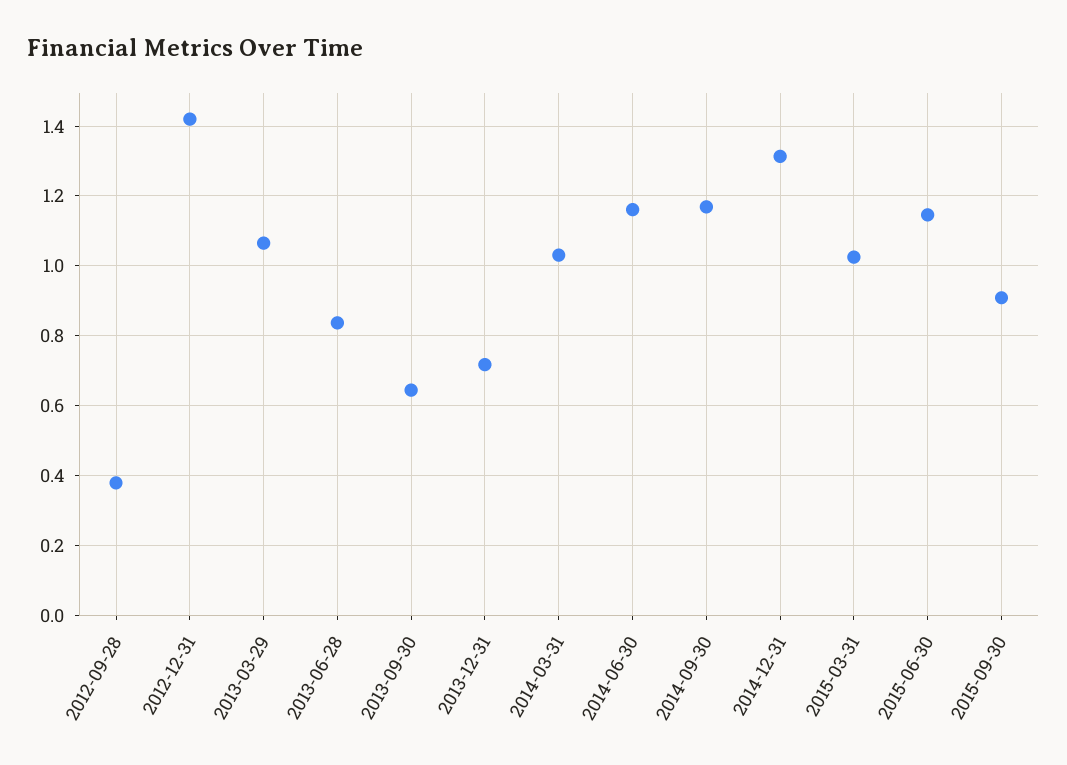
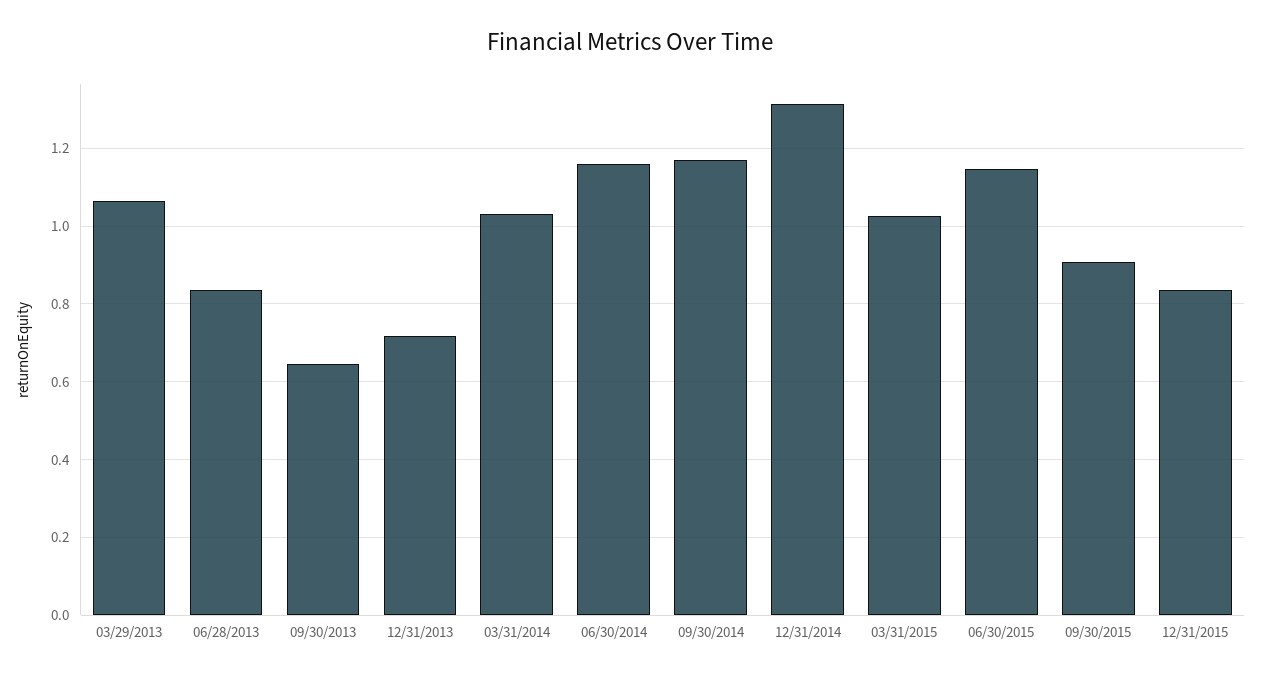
2012-09-28: 0.38 -> none
2012-12-31: 1.42 -> none
12/31/2015: none -> 0.84

